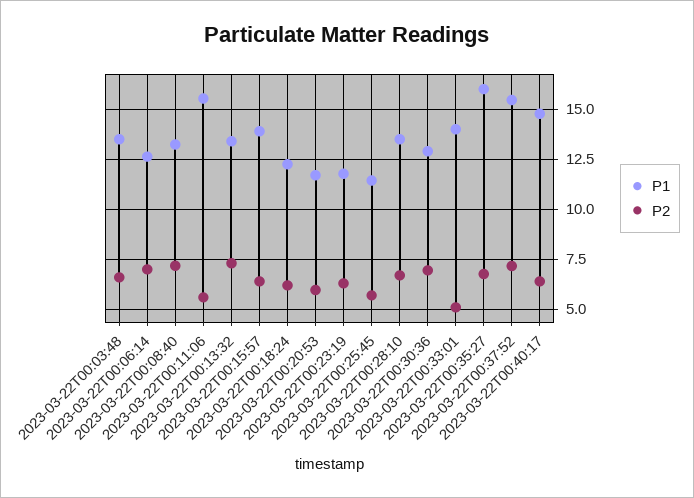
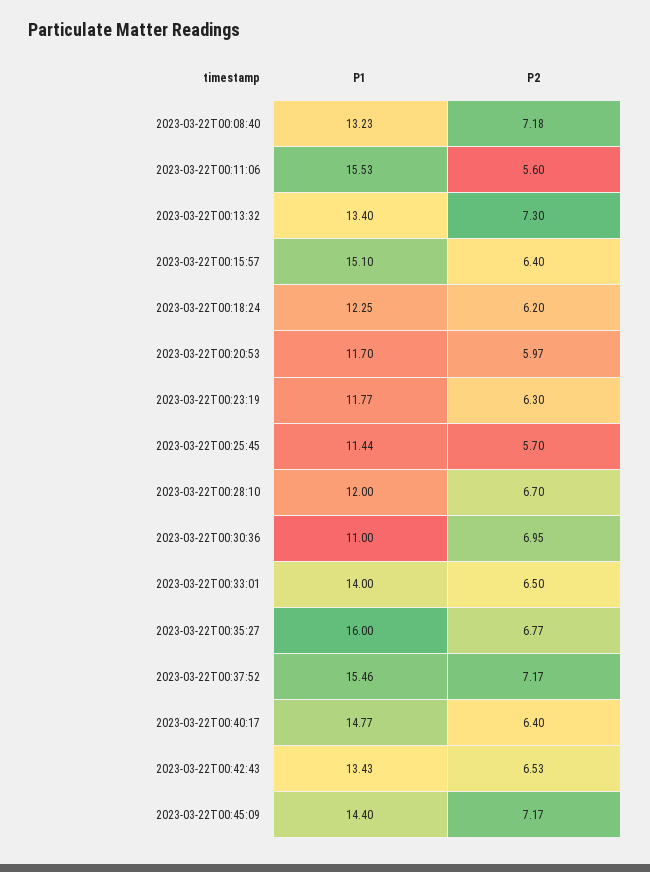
P1, 2023-03-22T00:03:48: 13.5 -> none
P2, 2023-03-22T00:03:48: 6.5 -> none
P1, 2023-03-22T00:06:14: 12.5 -> none
P2, 2023-03-22T00:06:14: 7 -> none
P1, 2023-03-22T00:15:57: 14 -> 15.1
P1, 2023-03-22T00:28:10: 13.5 -> 12
P1, 2023-03-22T00:30:36: 13 -> 11
P2, 2023-03-22T00:33:01: 5 -> 6.5
P1, 2023-03-22T00:42:43: none -> 13.43
P2, 2023-03-22T00:42:43: none -> 6.53
P1, 2023-03-22T00:45:09: none -> 14.4
P2, 2023-03-22T00:45:09: none -> 7.17

